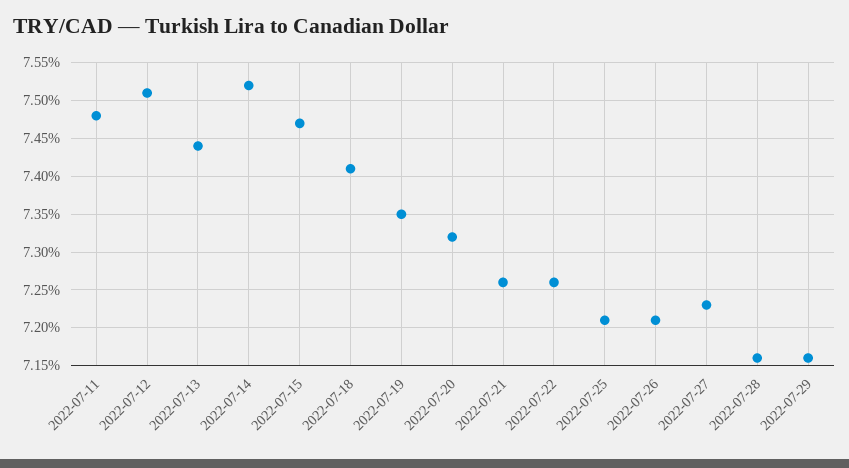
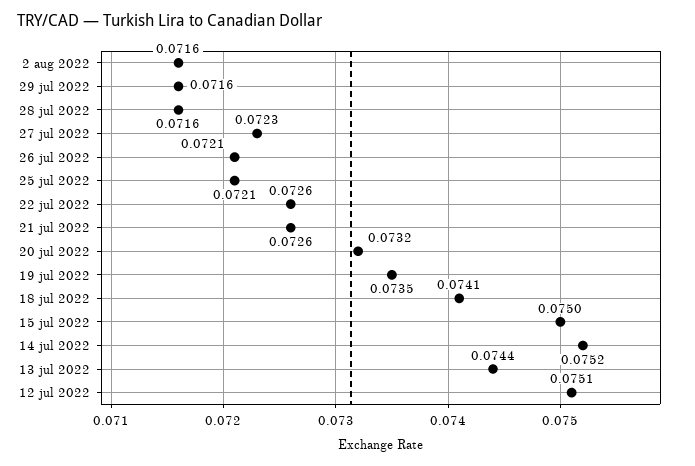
2022-07-11: 0.0748 -> none
2022-07-15: 0.0747 -> 0.075
2 aug 2022: none -> 0.0716

